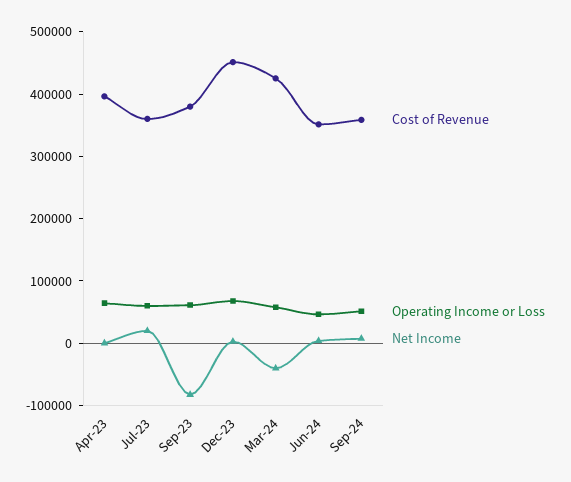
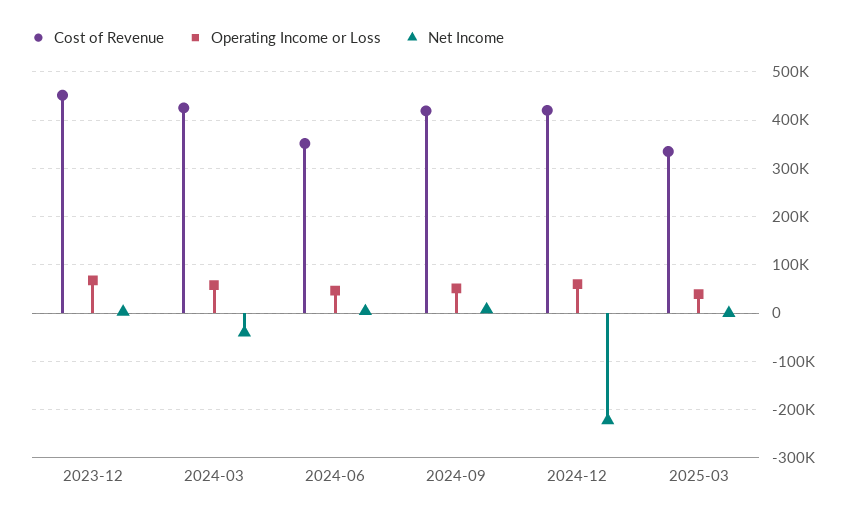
Cost of Revenue, Apr-23: 400000 -> none
Operating Income or Loss, Apr-23: 60000 -> none
Net Income, Apr-23: 0 -> none
Cost of Revenue, Jul-23: 360000 -> none
Operating Income or Loss, Jul-23: 60000 -> none
Net Income, Jul-23: 20000 -> none
Cost of Revenue, Sep-23: 380000 -> none
Operating Income or Loss, Sep-23: 60000 -> none
Net Income, Sep-23: -80000 -> none
Cost of Revenue, Sep-24: 360000 -> 420000
Cost of Revenue, 2024-12: none -> 420000
Operating Income or Loss, 2024-12: none -> 60000
Net Income, 2024-12: none -> -220000
Cost of Revenue, 2025-03: none -> 340000
Operating Income or Loss, 2025-03: none -> 40000
Net Income, 2025-03: none -> 0

